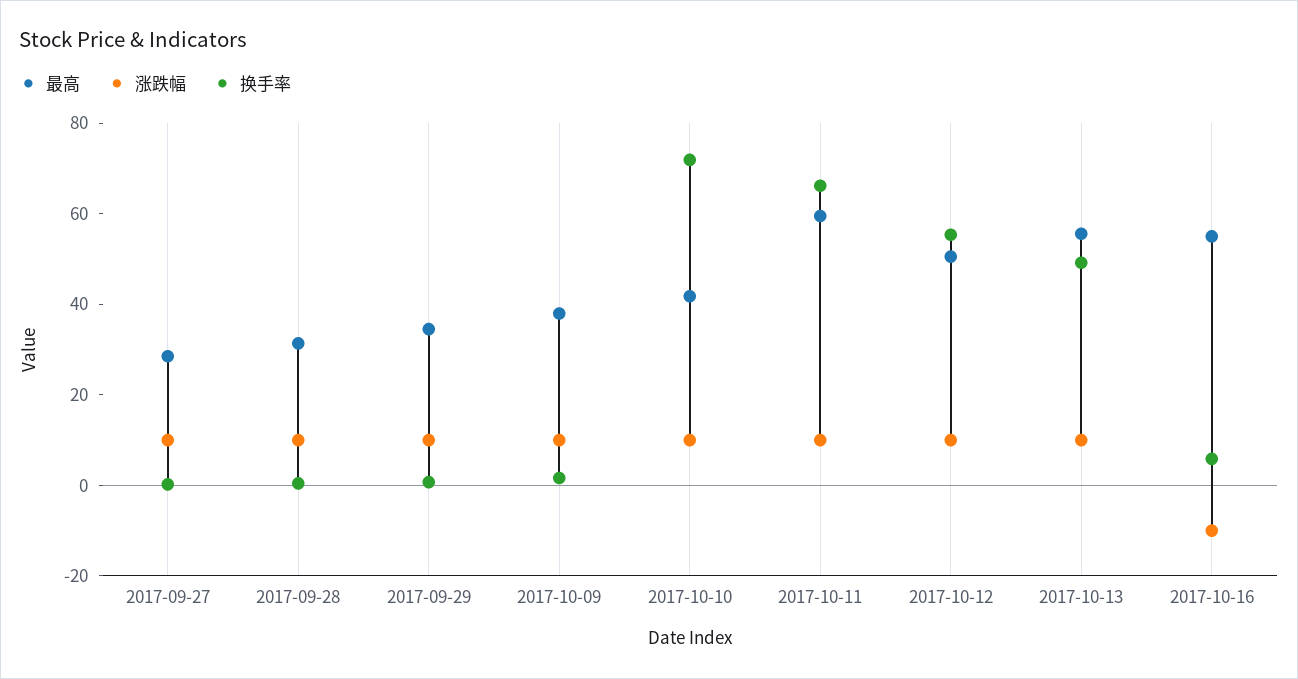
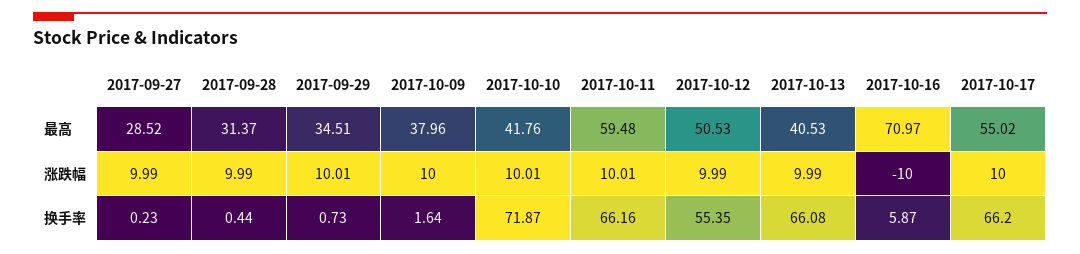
最高, 2017-10-13: 55 -> 40.53
换手率, 2017-10-13: 50 -> 66.08
最高, 2017-10-16: 55 -> 70.97
最高, 2017-10-17: none -> 55.02
涨跌幅, 2017-10-17: none -> 10
换手率, 2017-10-17: none -> 66.2

